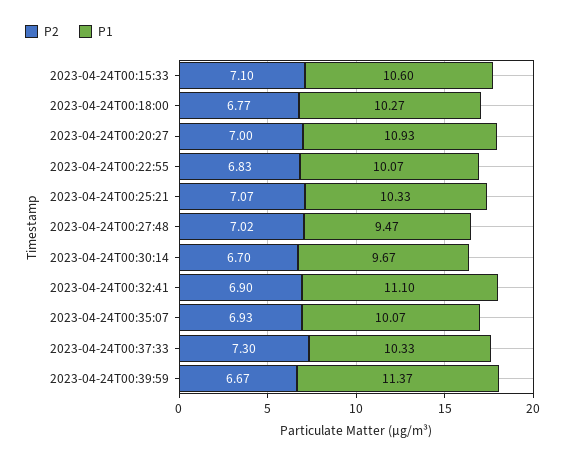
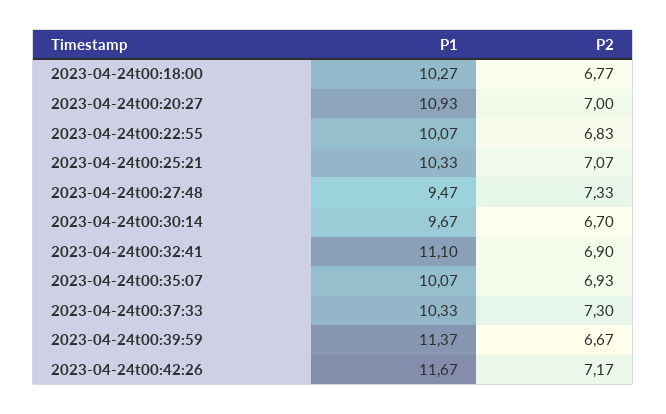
P2, 2023-04-24T00:15:33: 7.1 -> none
P1, 2023-04-24T00:15:33: 10.6 -> none
P2, 2023-04-24T00:27:48: 7.02 -> 7.33
P1, 2023-04-24t00:42:26: none -> 11.67
P2, 2023-04-24t00:42:26: none -> 7.17

